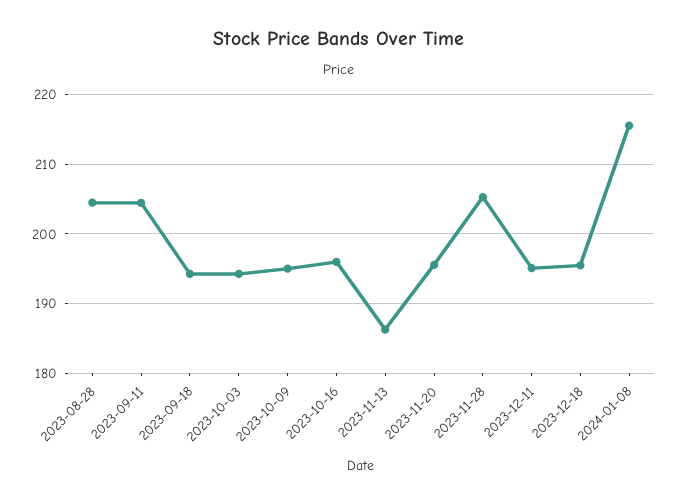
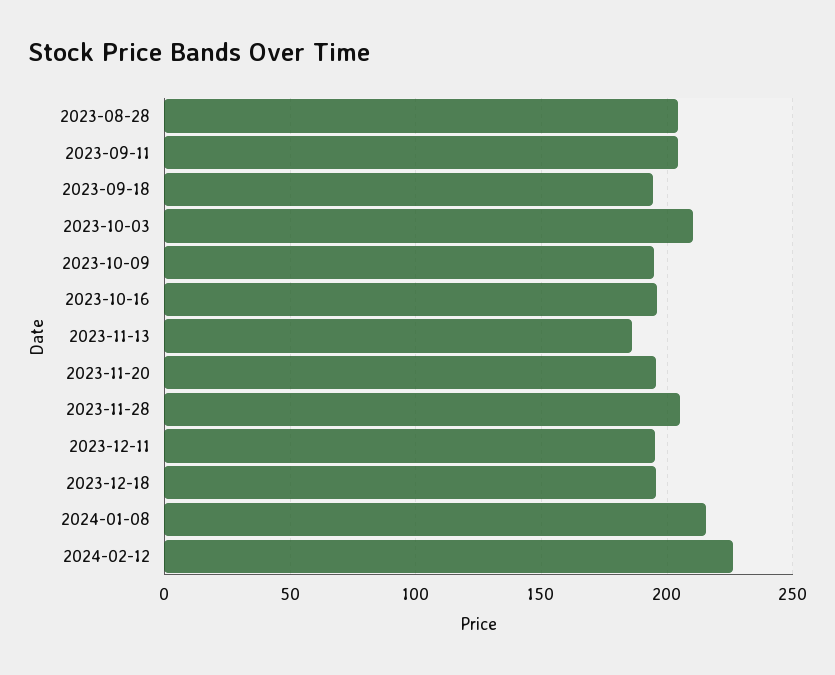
2023-10-03: 194 -> 210
2024-02-12: none -> 225

